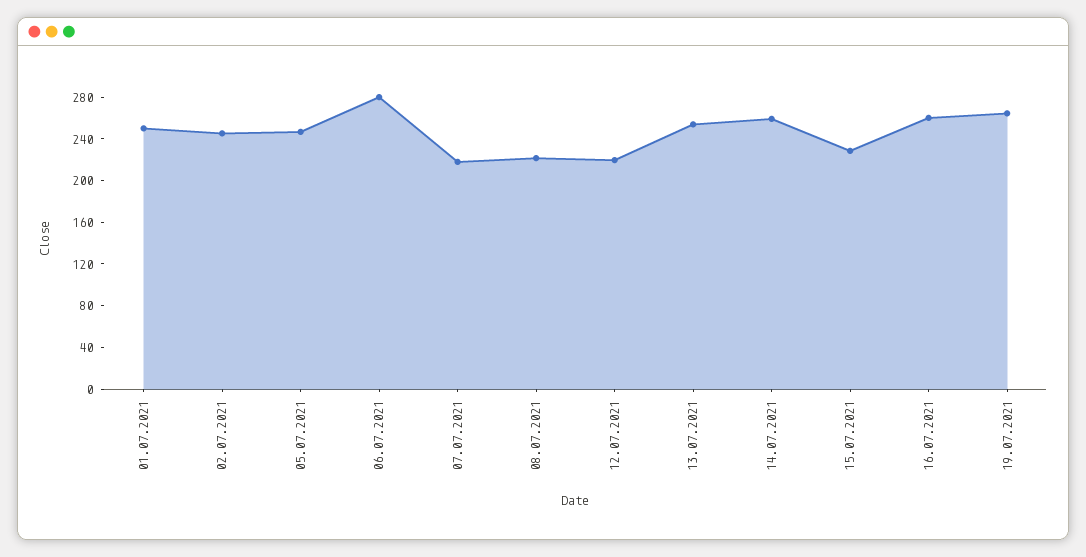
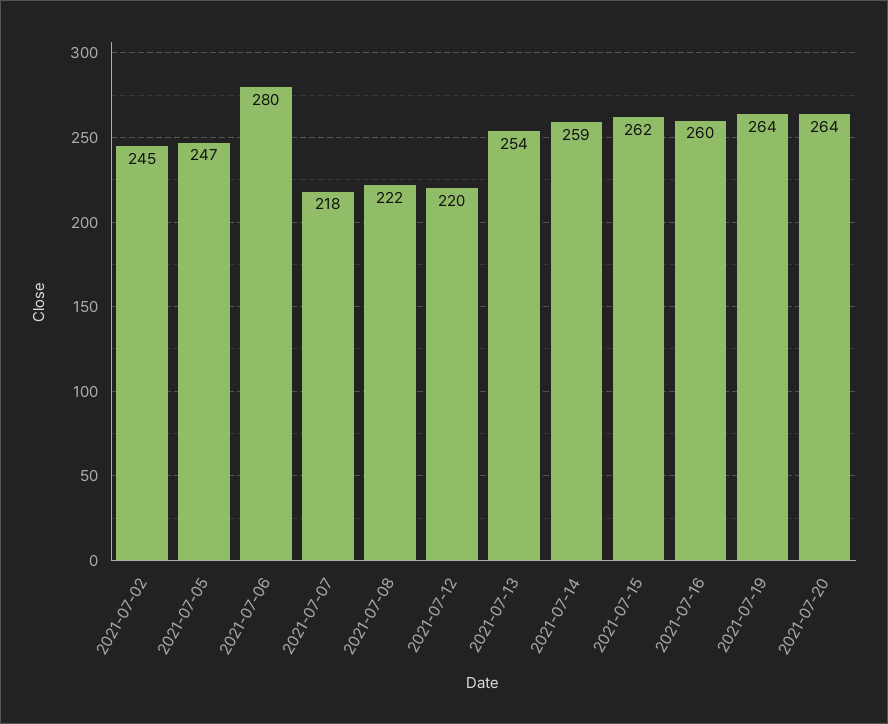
01.07.2021: 250 -> none
15.07.2021: 230 -> 262
2021-07-20: none -> 264

